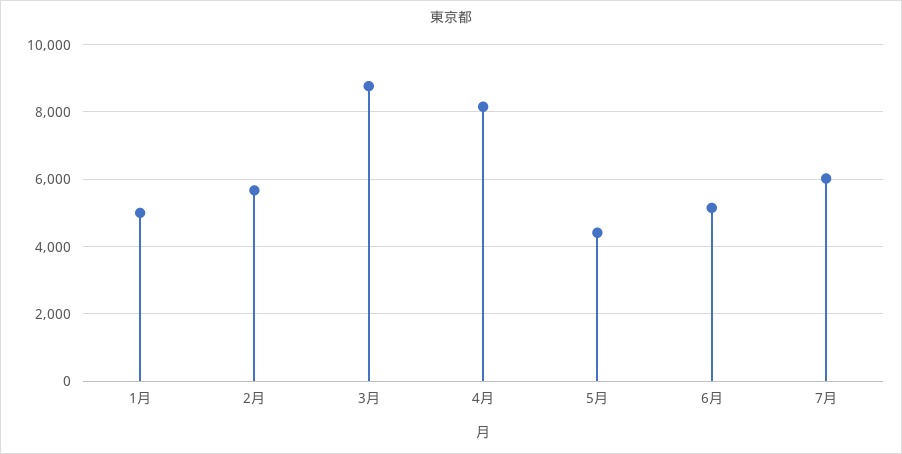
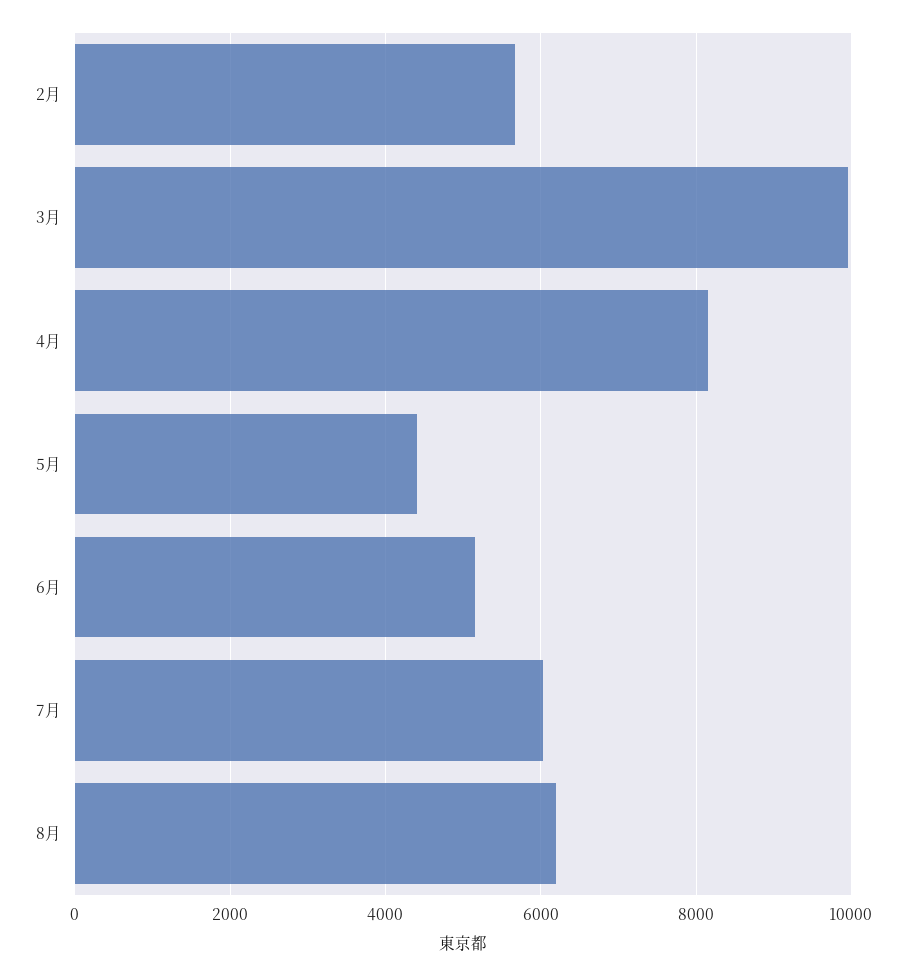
1月: 5000 -> none
3月: 8800 -> 10000
8月: none -> 6200

